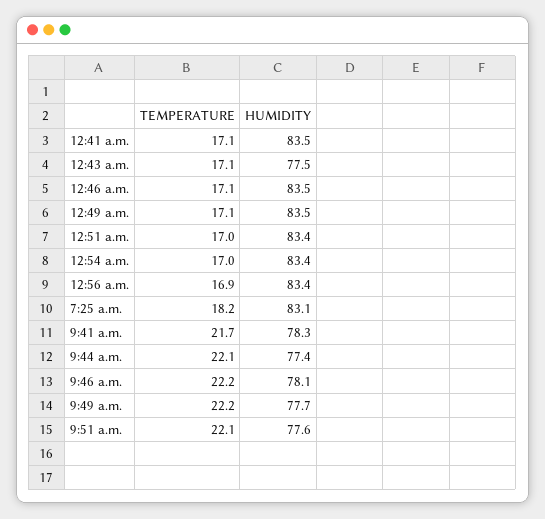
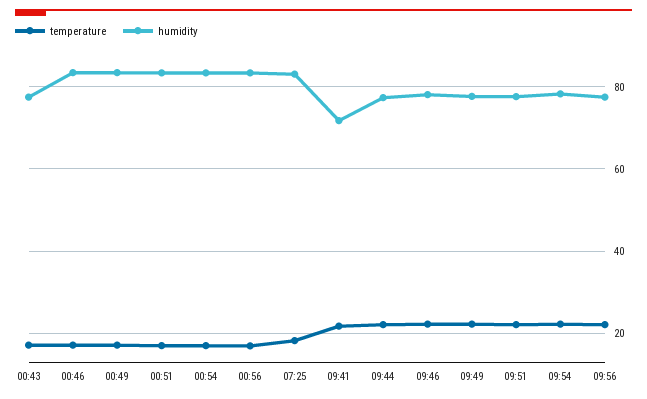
TEMPERATURE, 12:41 a.m.: 17.1 -> none
HUMIDITY, 12:41 a.m.: 83.5 -> none
HUMIDITY, 9:41 a.m.: 78.3 -> 72
TEMPERATURE, 09:54: none -> 22
HUMIDITY, 09:54: none -> 78
TEMPERATURE, 09:56: none -> 22
HUMIDITY, 09:56: none -> 78

